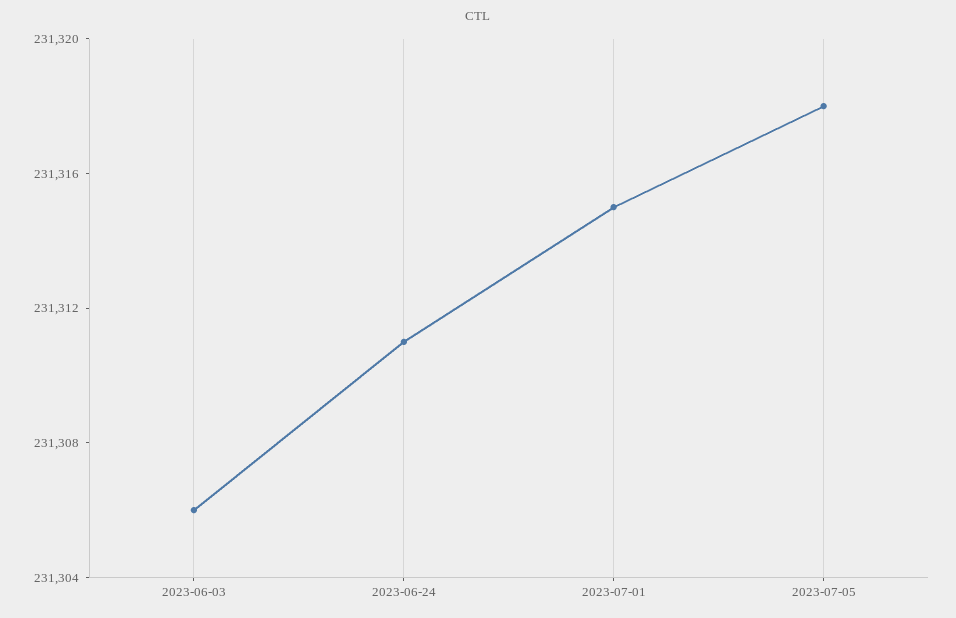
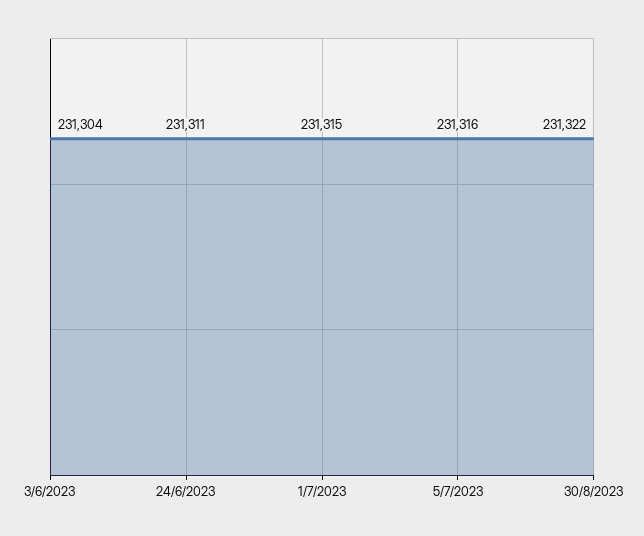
2023-06-03: 231306 -> 231304
2023-07-05: 231318 -> 231316
30/8/2023: none -> 231322

